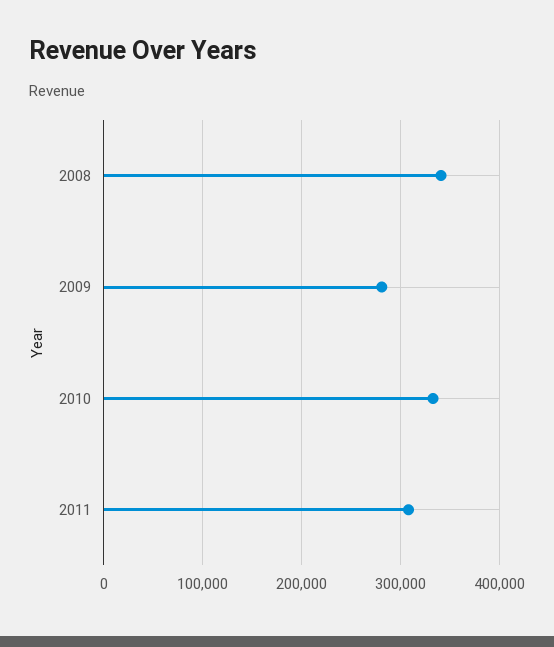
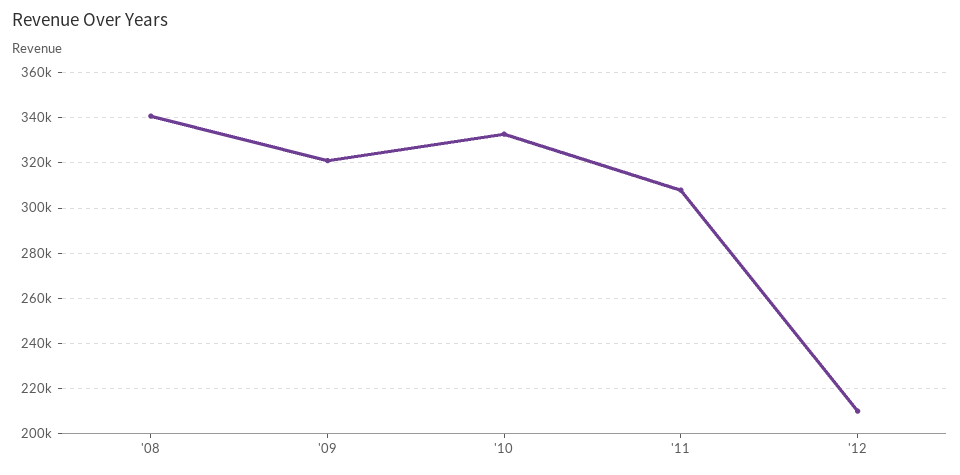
2009: 280000 -> 320000
'12: none -> 210000

